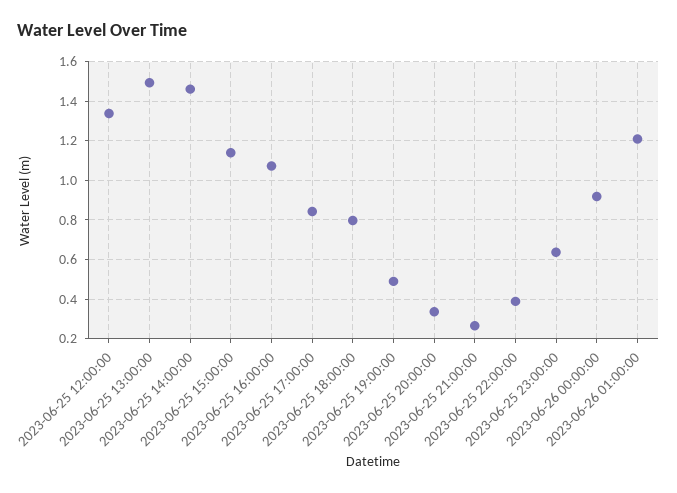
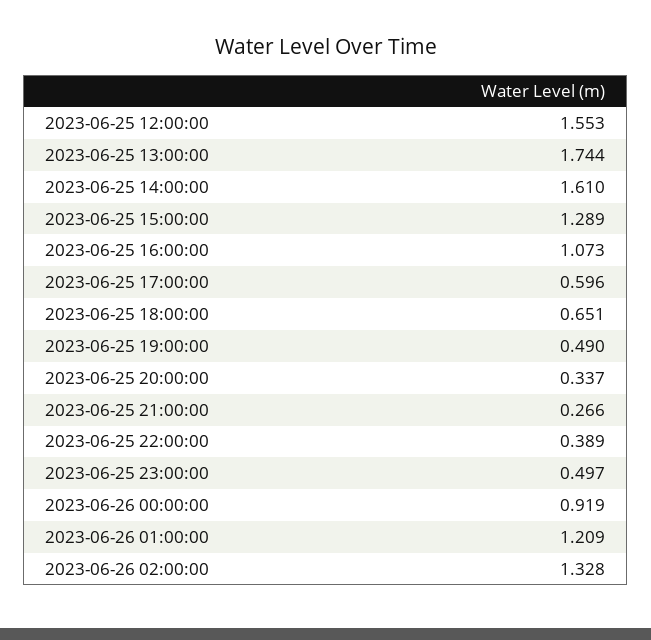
2023-06-25 12:00:00: 1.35 -> 1.553
2023-06-25 13:00:00: 1.5 -> 1.744
2023-06-25 14:00:00: 1.45 -> 1.61
2023-06-25 15:00:00: 1.15 -> 1.289
2023-06-25 17:00:00: 0.85 -> 0.596
2023-06-25 18:00:00: 0.8 -> 0.651
2023-06-25 23:00:00: 0.65 -> 0.497
2023-06-26 02:00:00: none -> 1.328

